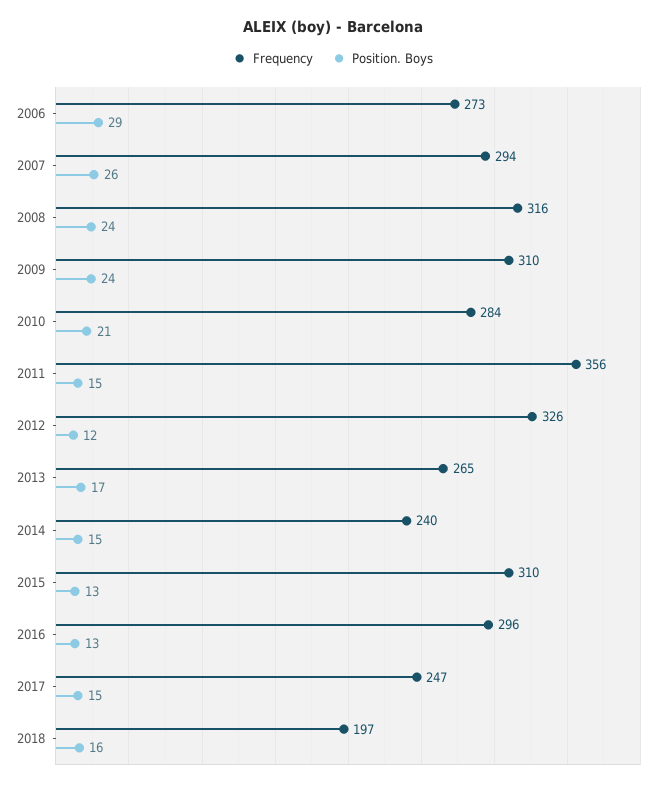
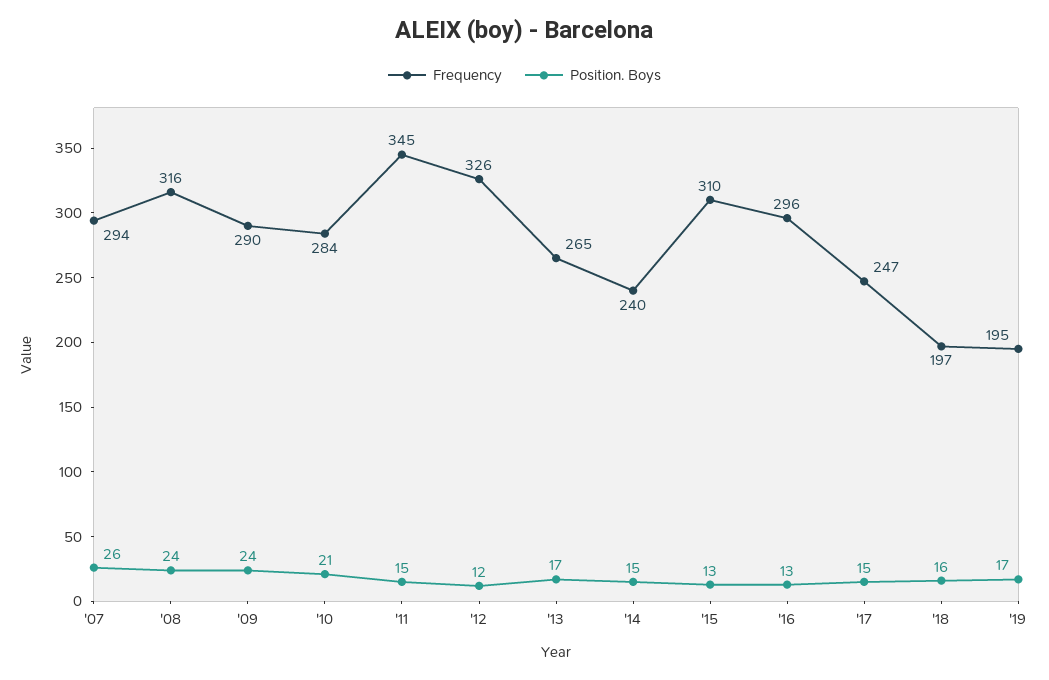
Frequency, 2006: 273 -> none
Position. Boys, 2006: 29 -> none
Frequency, 2009: 310 -> 290
Frequency, 2011: 356 -> 345
Frequency, '19: none -> 195
Position. Boys, '19: none -> 17

